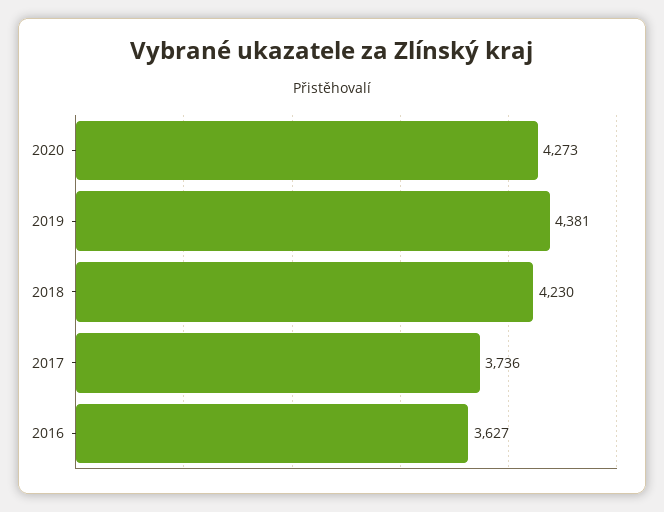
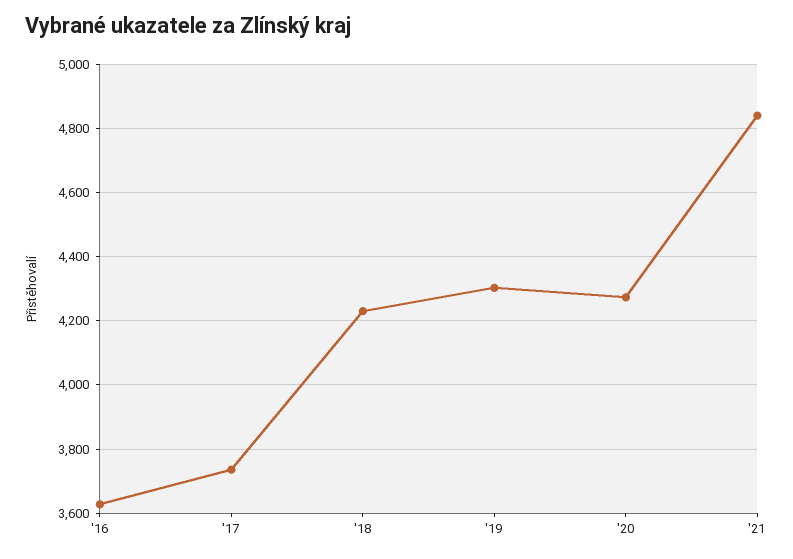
2019: 4381 -> 4300
'21: none -> 4840

